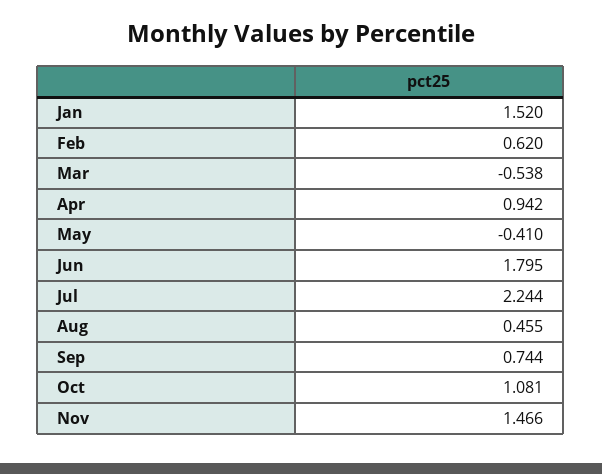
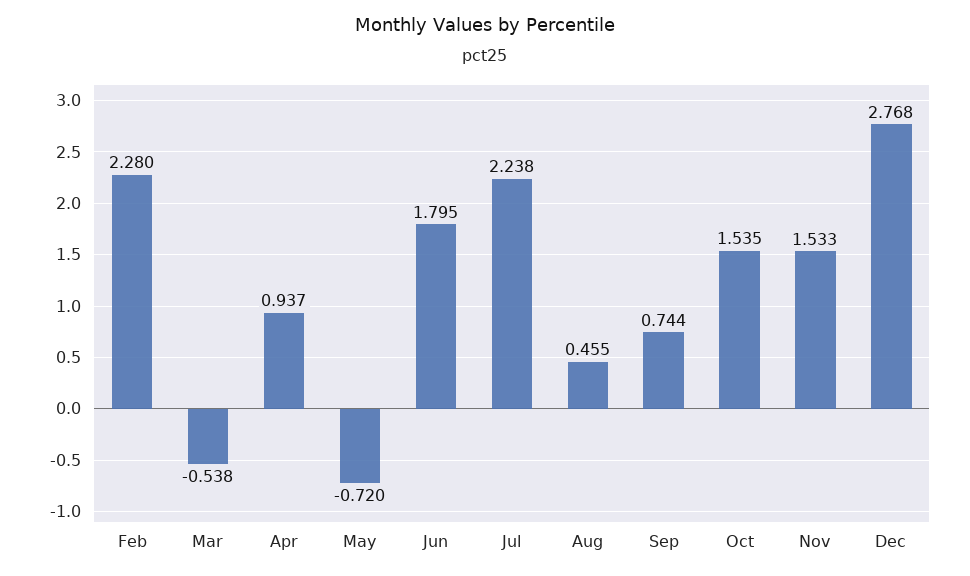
Jan: 1.52 -> none
Feb: 0.62 -> 2.28
Apr: 0.942 -> 0.937
May: -0.41 -> -0.72
Jul: 2.244 -> 2.238
Oct: 1.081 -> 1.535
Nov: 1.466 -> 1.533
Dec: none -> 2.768

